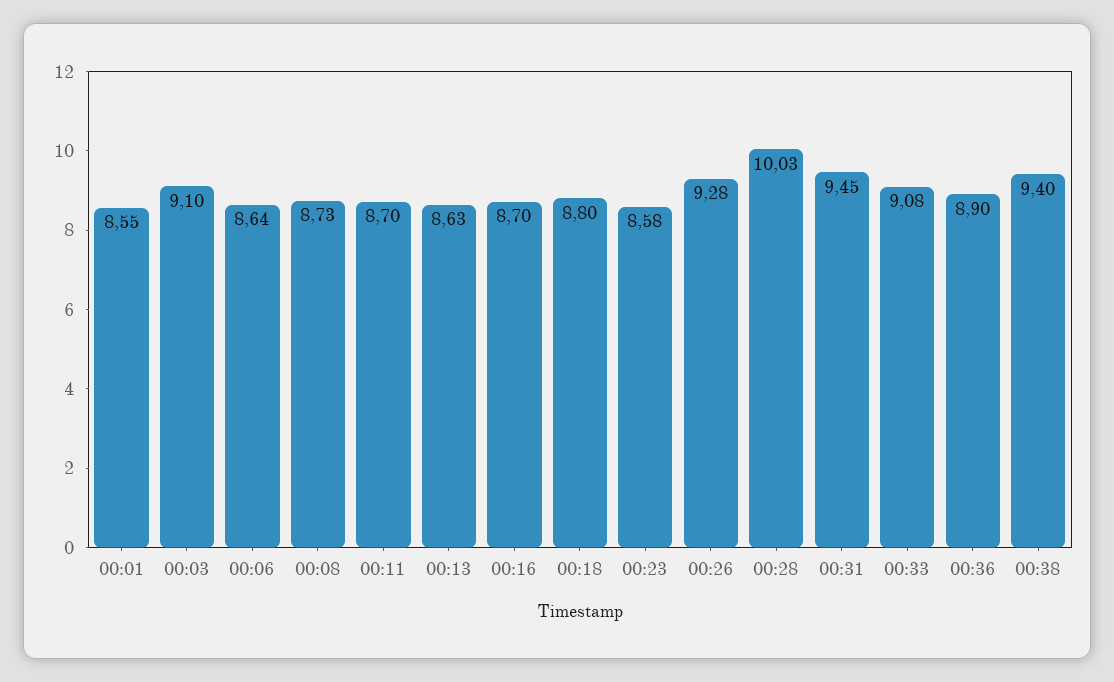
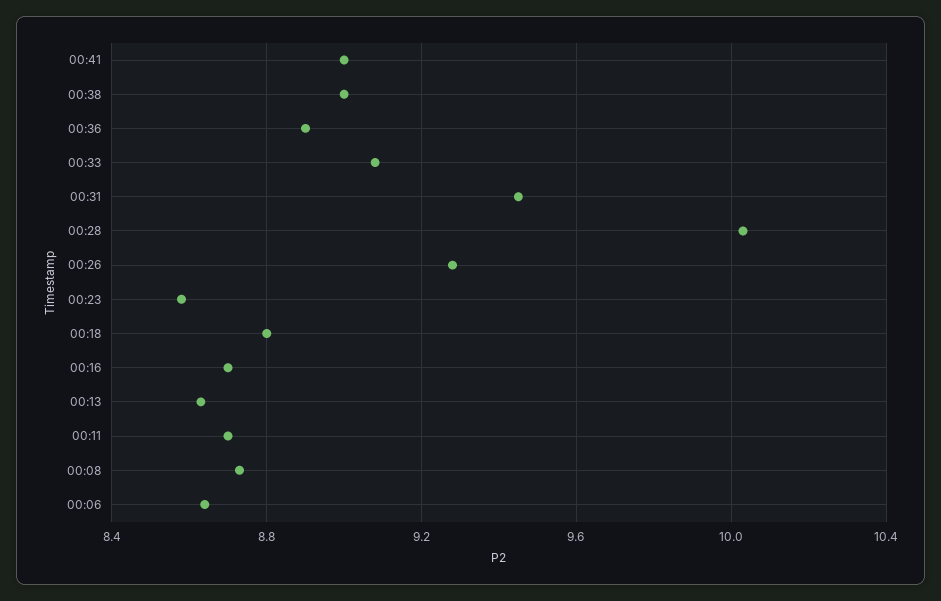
00:01: 8.55 -> none
00:03: 9.1 -> none
00:38: 9.4 -> 9
00:41: none -> 9

